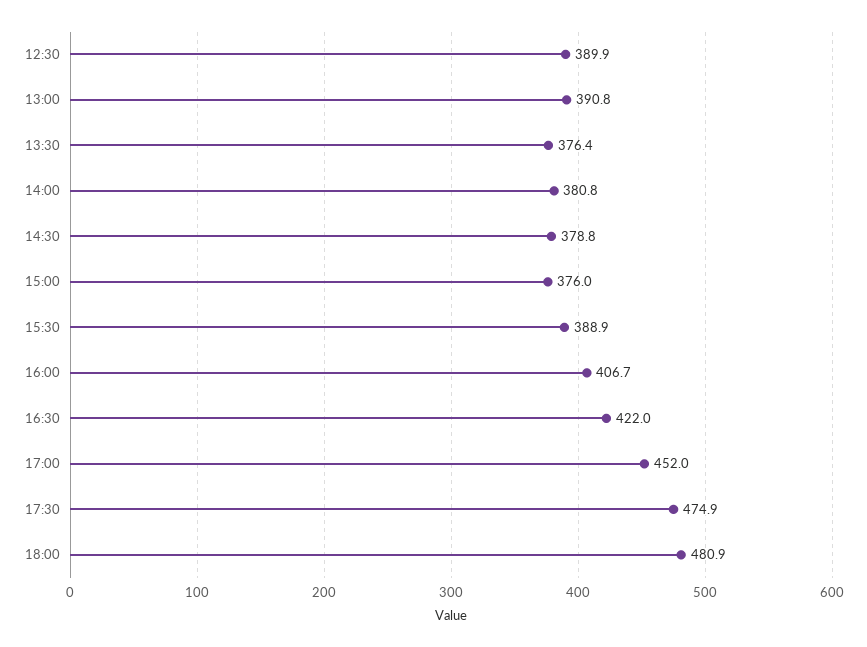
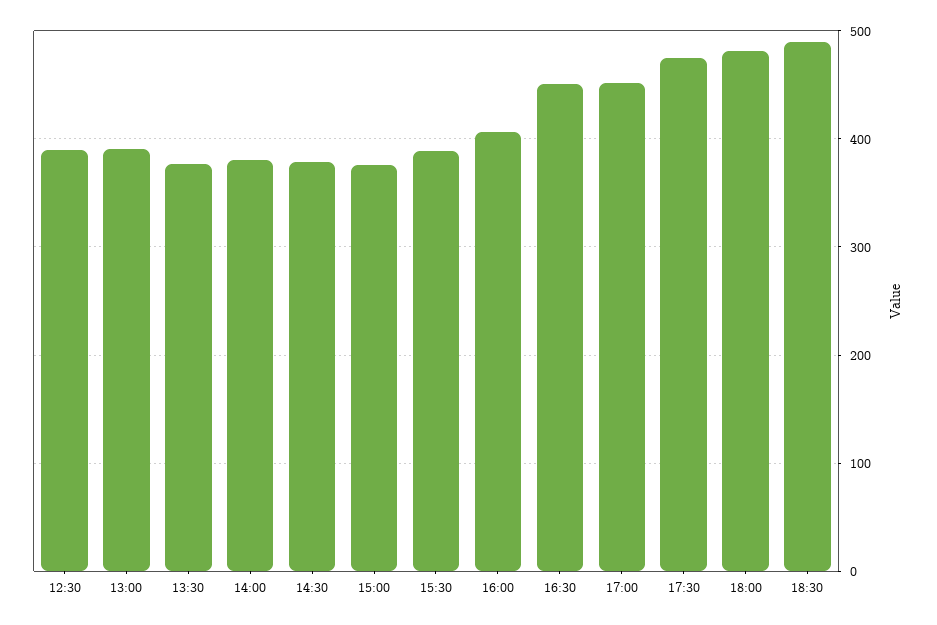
16:30: 422 -> 450
18:30: none -> 490

